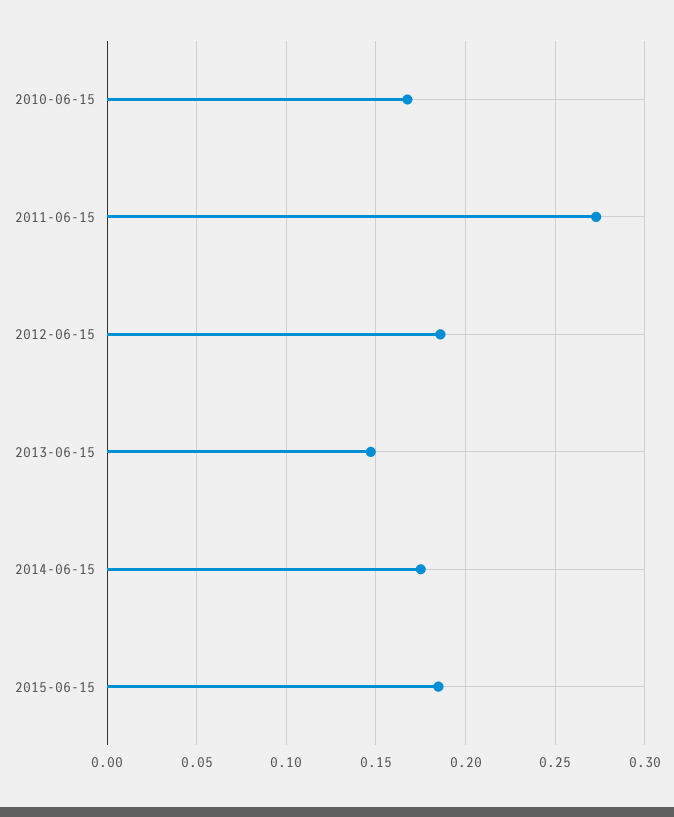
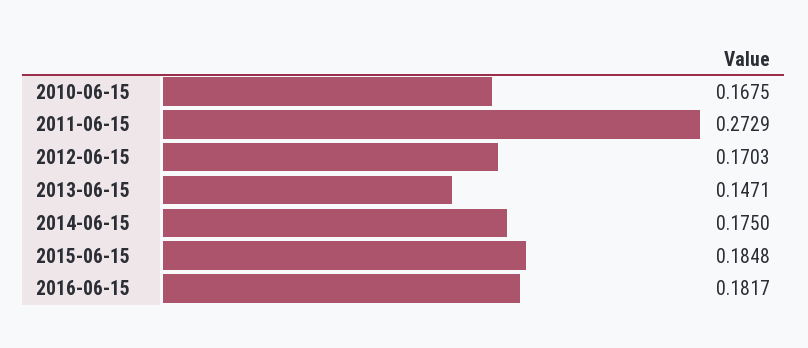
2012-06-15: 0.185 -> 0.1703
2016-06-15: none -> 0.1817

